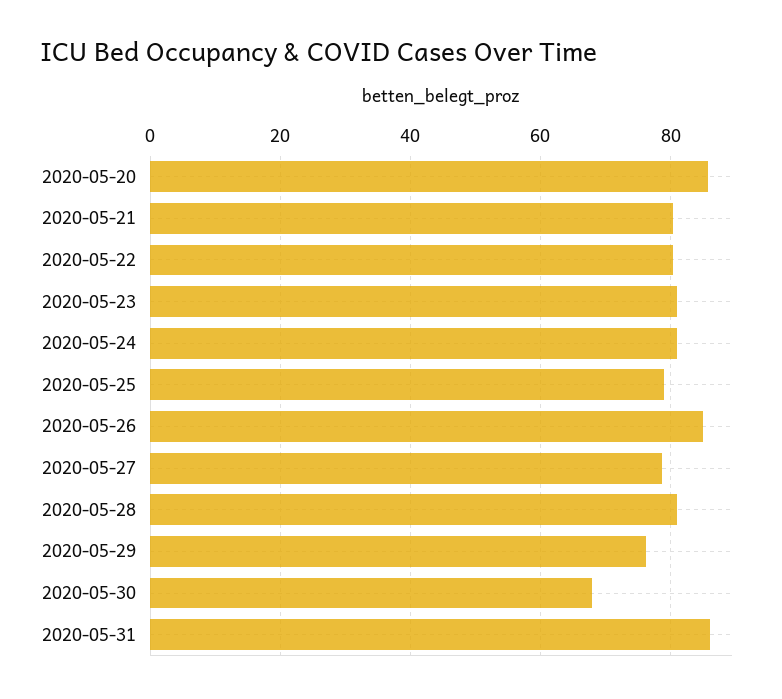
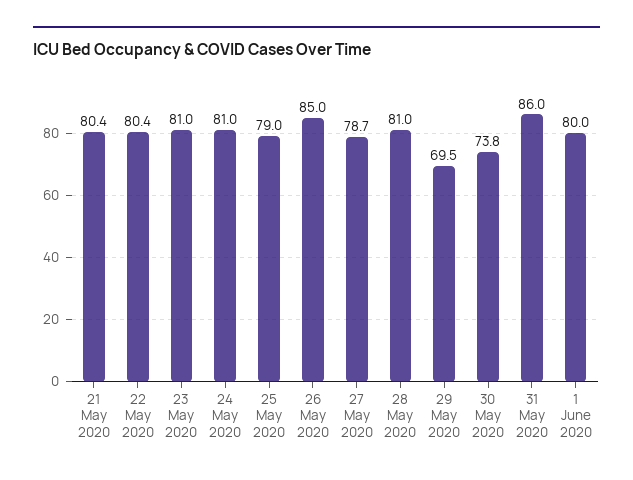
2020-05-20: 86 -> none
2020-05-29: 76 -> 69.5
2020-05-30: 68 -> 73.8
1 June 2020: none -> 80

